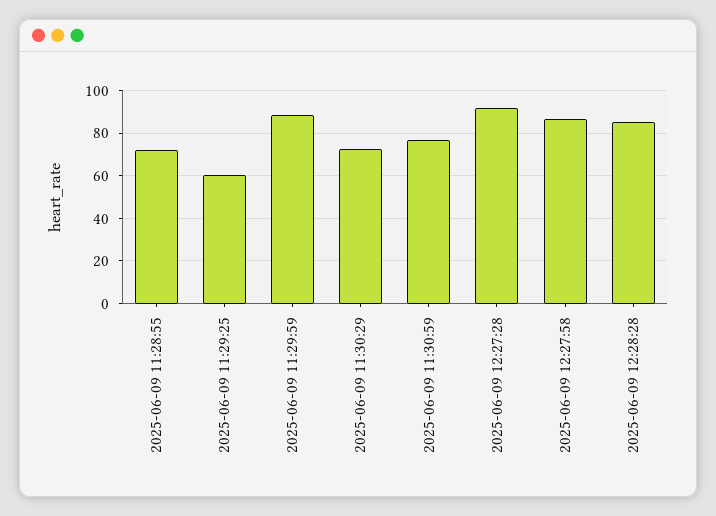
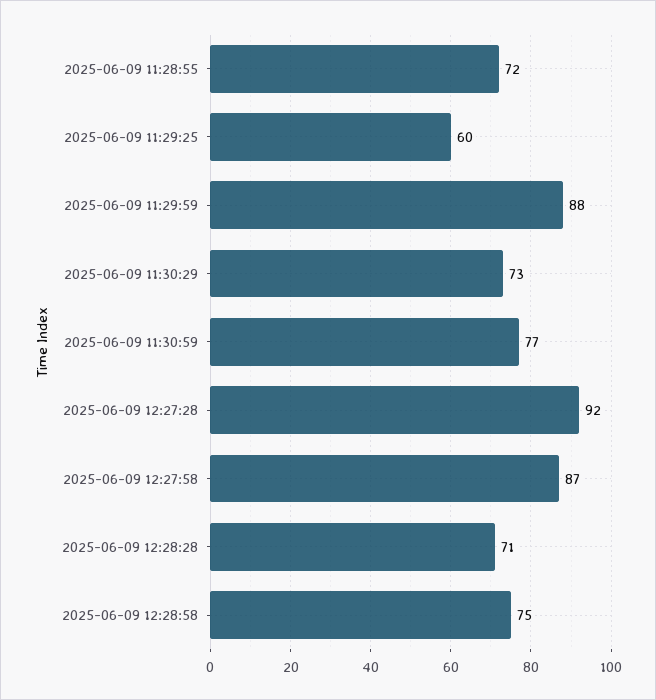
2025-06-09 12:28:28: 85 -> 71
2025-06-09 12:28:58: none -> 75

